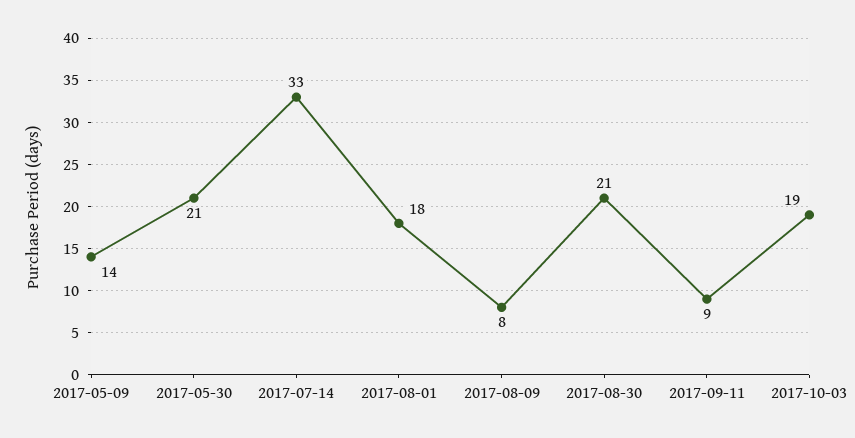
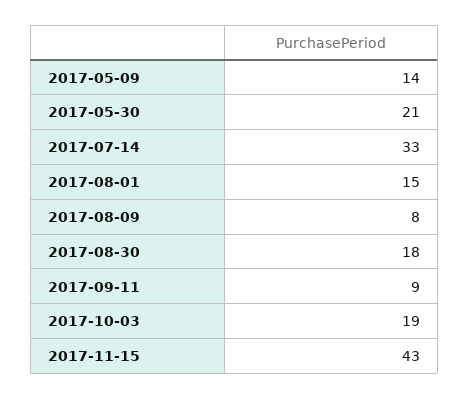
2017-08-01: 18 -> 15
2017-08-30: 21 -> 18
2017-11-15: none -> 43

